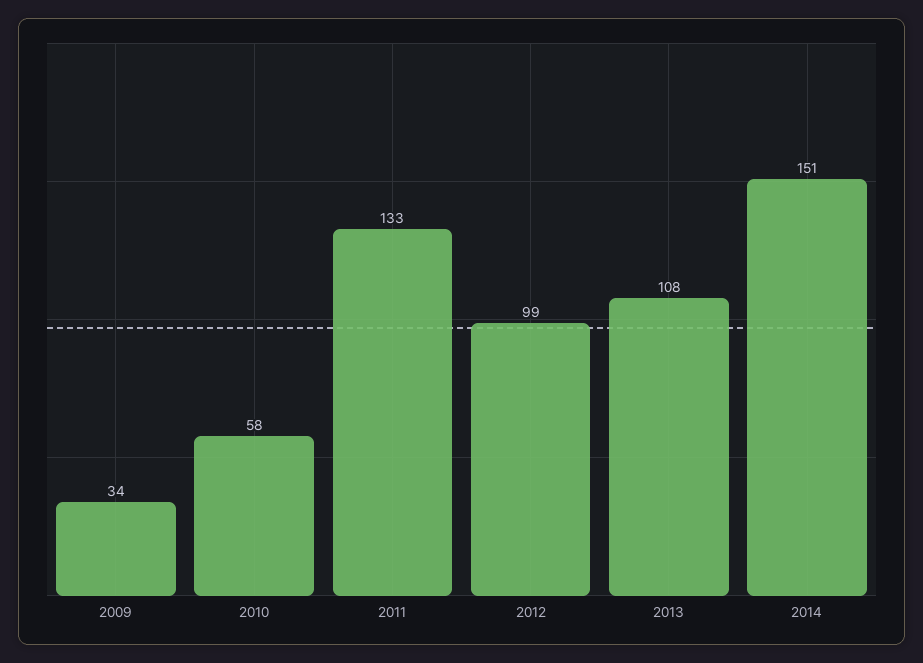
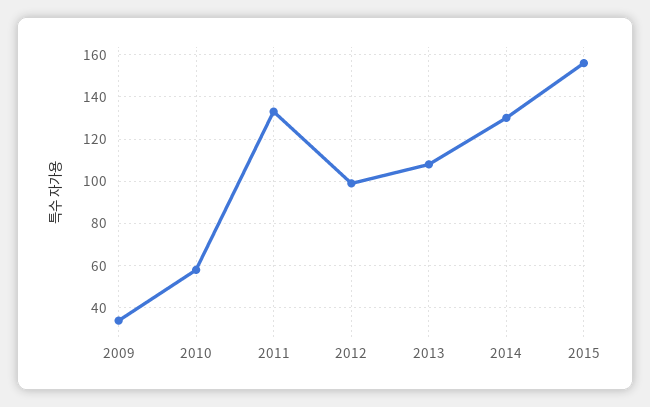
2014: 151 -> 130
2015: none -> 155

